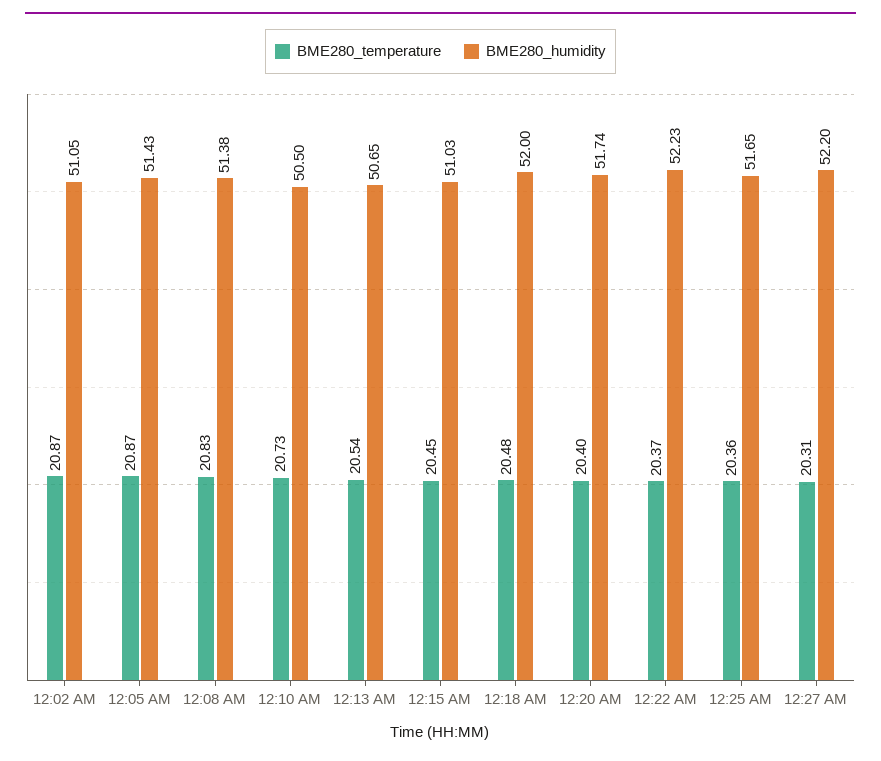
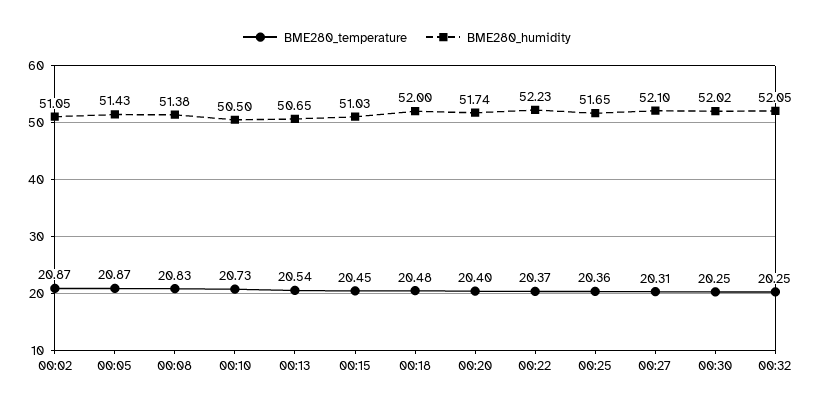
BME280_humidity, 12:27 AM: 52.2 -> 52.1
BME280_temperature, 00:30: none -> 20.25
BME280_humidity, 00:30: none -> 52.02
BME280_temperature, 00:32: none -> 20.25
BME280_humidity, 00:32: none -> 52.05

